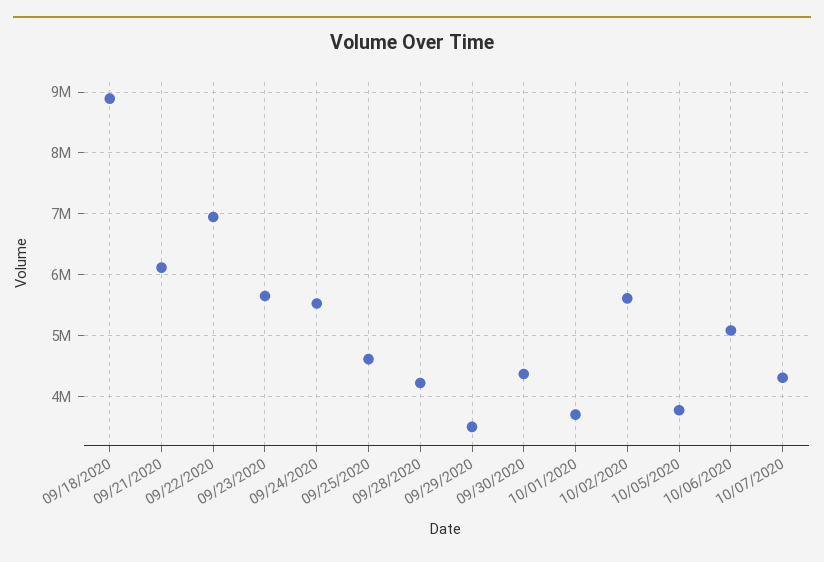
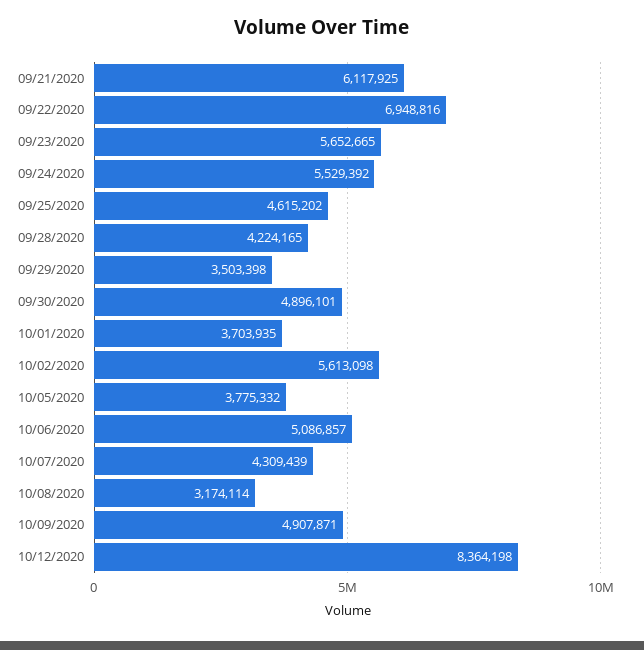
09/18/2020: 8900000 -> none
09/30/2020: 4400000 -> 4896101
10/08/2020: none -> 3174114
10/09/2020: none -> 4907871
10/12/2020: none -> 8364198

